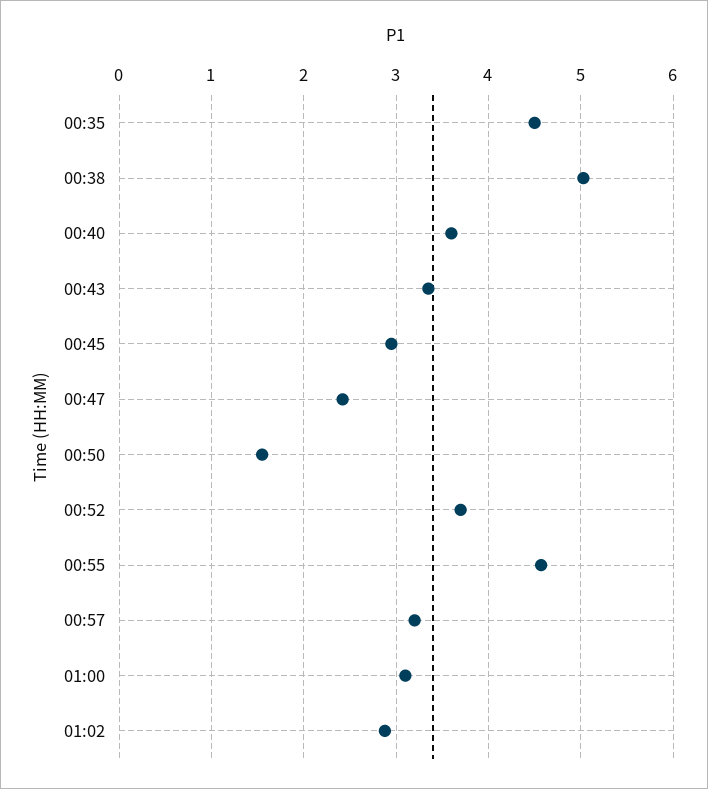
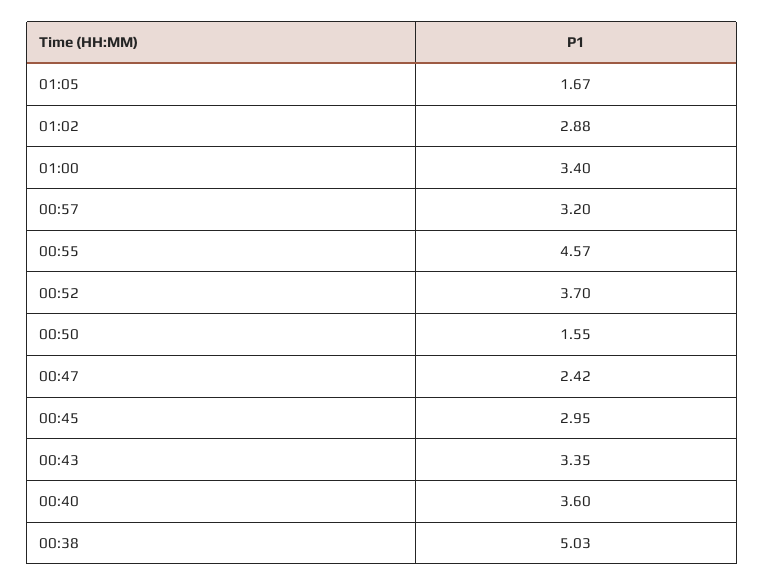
00:35: 4.5 -> none
01:00: 3.1 -> 3.4
01:05: none -> 1.67

